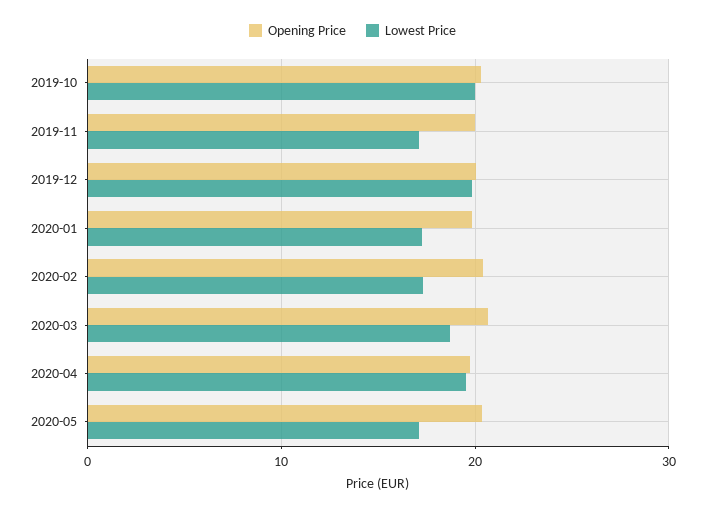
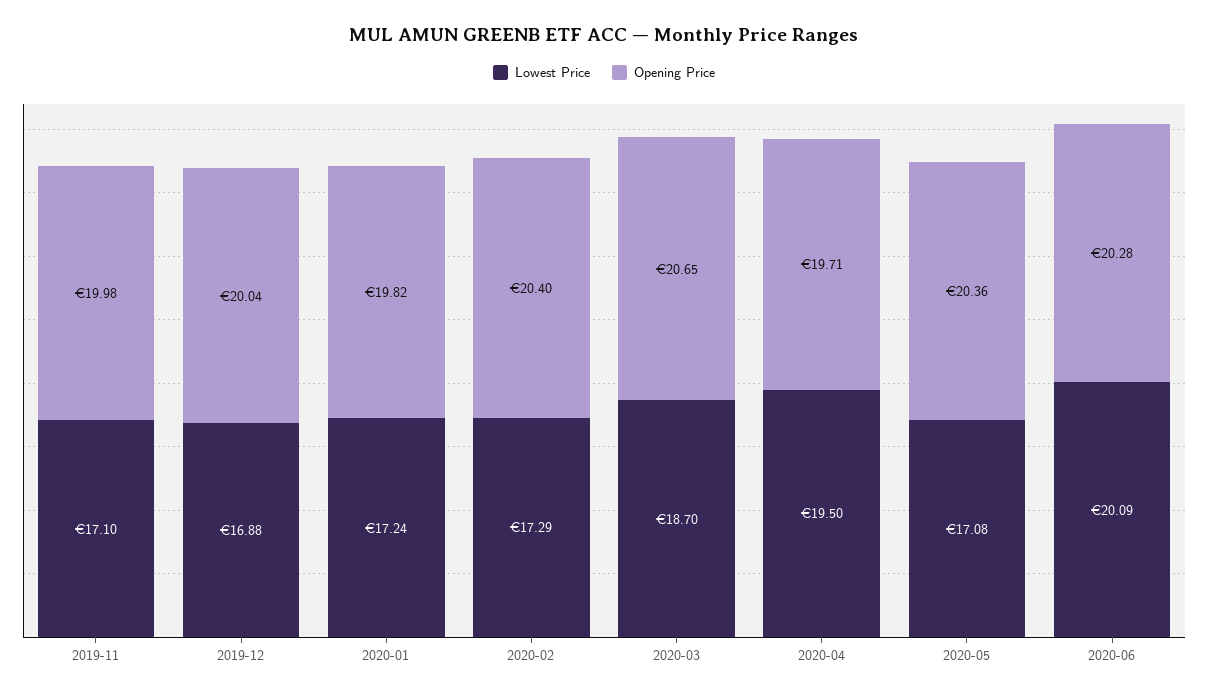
Opening Price, 2019-10: 20 -> none
Lowest Price, 2019-10: 20 -> none
Lowest Price, 2019-12: 20 -> 16.88
Lowest Price, 2020-06: none -> 20.09
Opening Price, 2020-06: none -> 20.28

